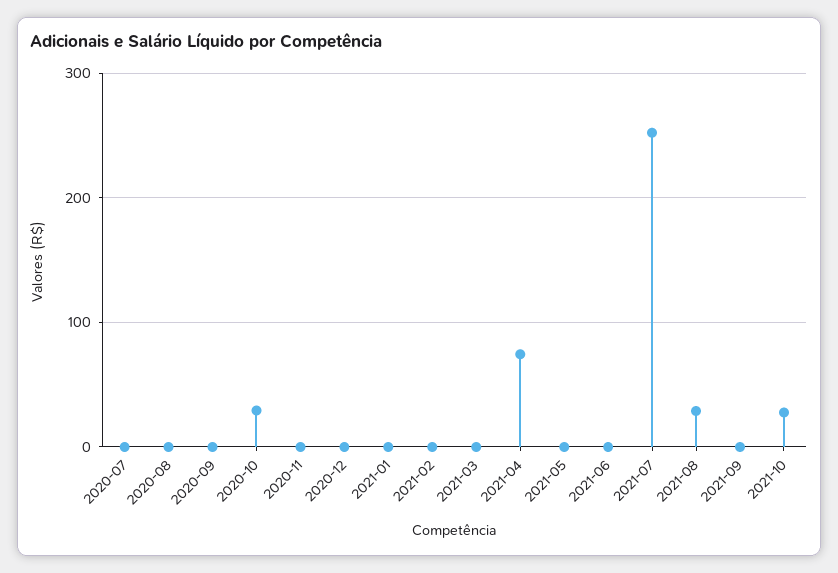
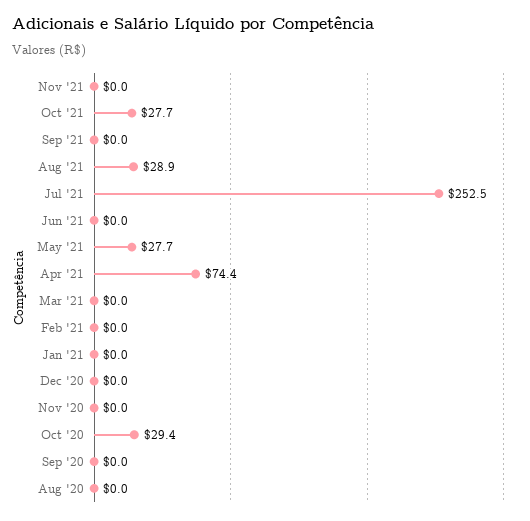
2020-07: 0 -> none
2021-05: 0 -> 27.7
Nov '21: none -> 0

